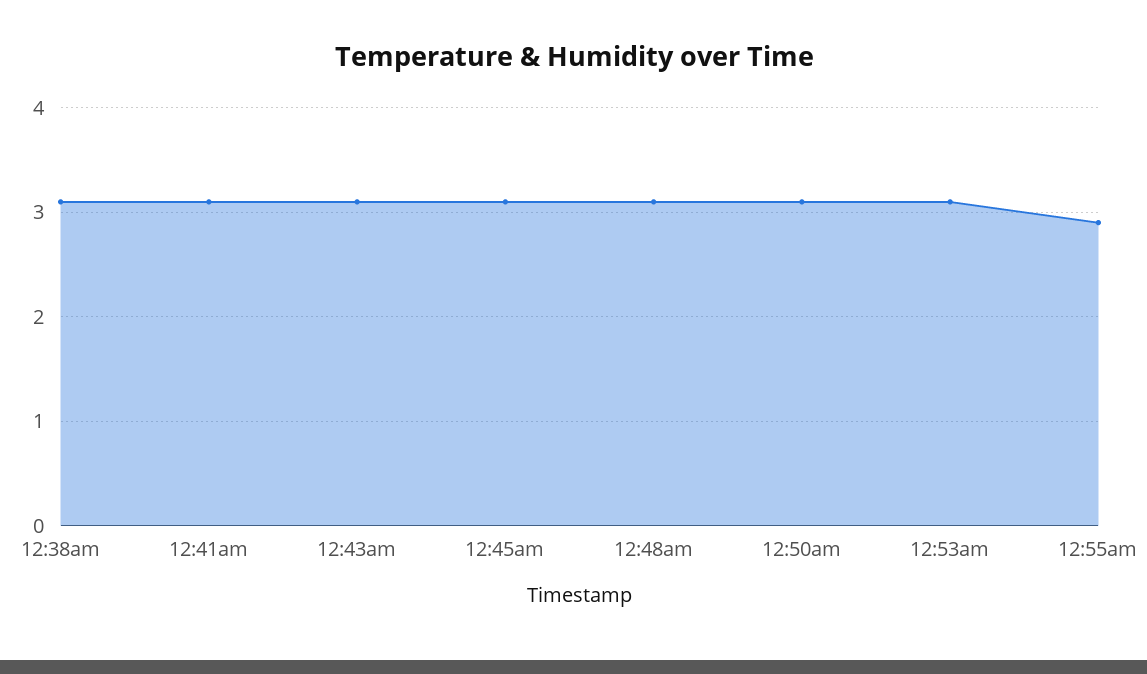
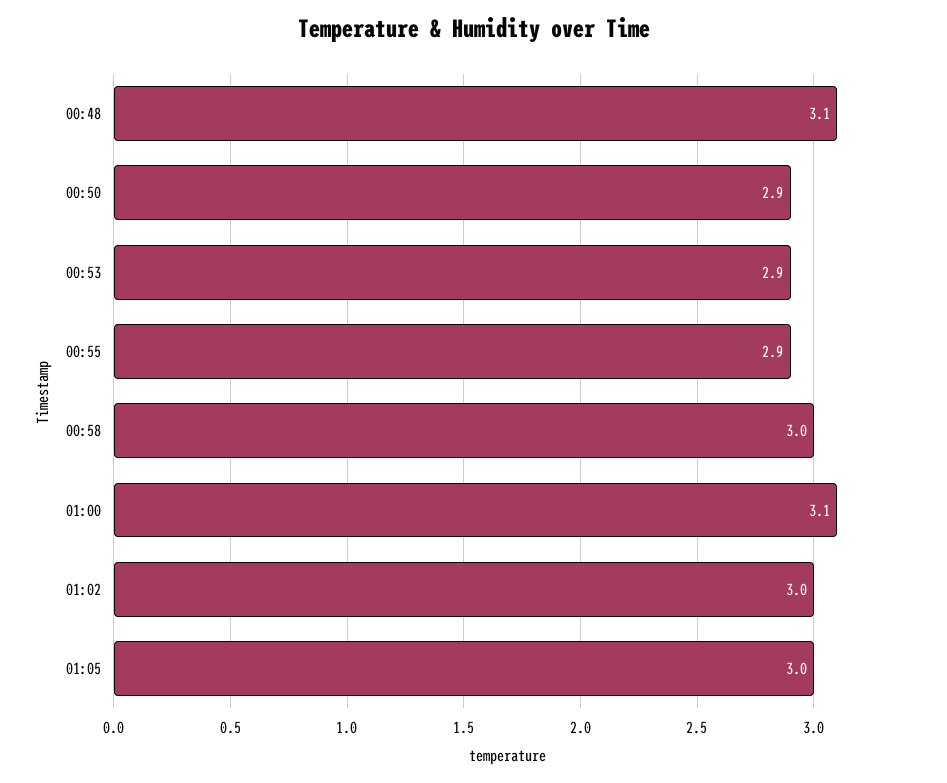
12:38am: 3.1 -> none
12:41am: 3.1 -> none
12:43am: 3.1 -> none
12:45am: 3.1 -> none
12:50am: 3.1 -> 2.9
12:53am: 3.1 -> 2.9
00:58: none -> 3
01:00: none -> 3.1
01:02: none -> 3
01:05: none -> 3

